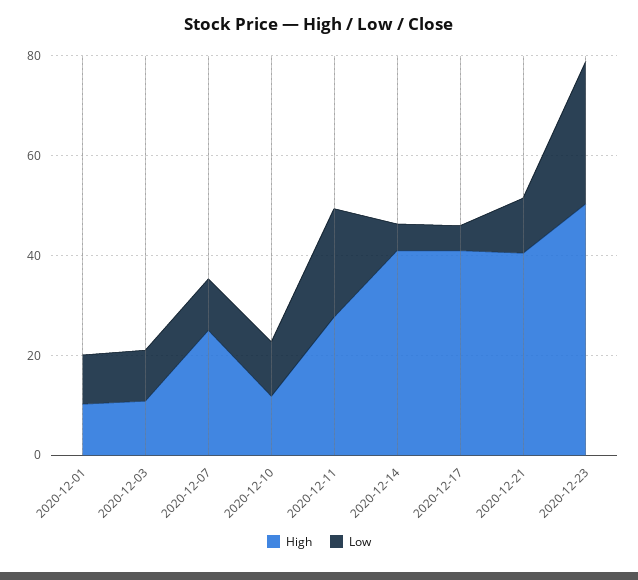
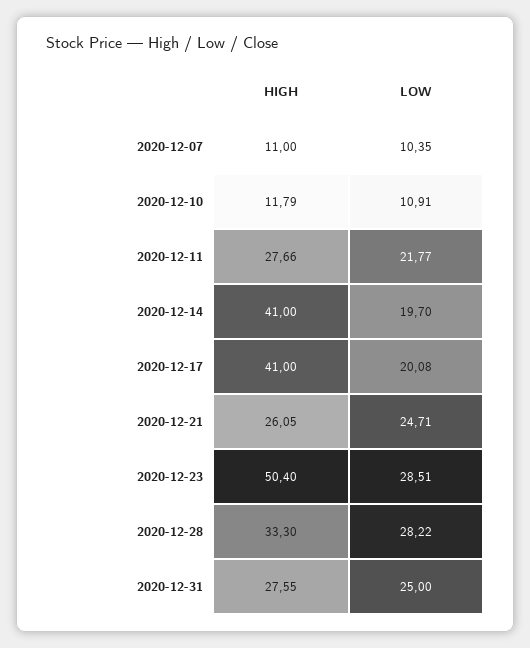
High, 2020-12-01: 10 -> none
Low, 2020-12-01: 10 -> none
High, 2020-12-03: 10 -> none
Low, 2020-12-03: 10 -> none
High, 2020-12-07: 25 -> 11
Low, 2020-12-14: 5 -> 19.7
Low, 2020-12-17: 5 -> 20.08
High, 2020-12-21: 40 -> 26.05
Low, 2020-12-21: 10 -> 24.71
High, 2020-12-28: none -> 33.3
Low, 2020-12-28: none -> 28.22
High, 2020-12-31: none -> 27.55
Low, 2020-12-31: none -> 25

